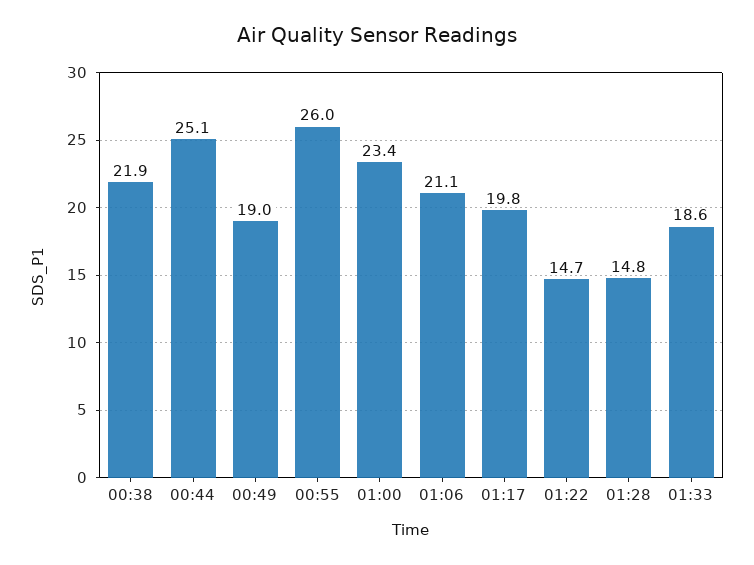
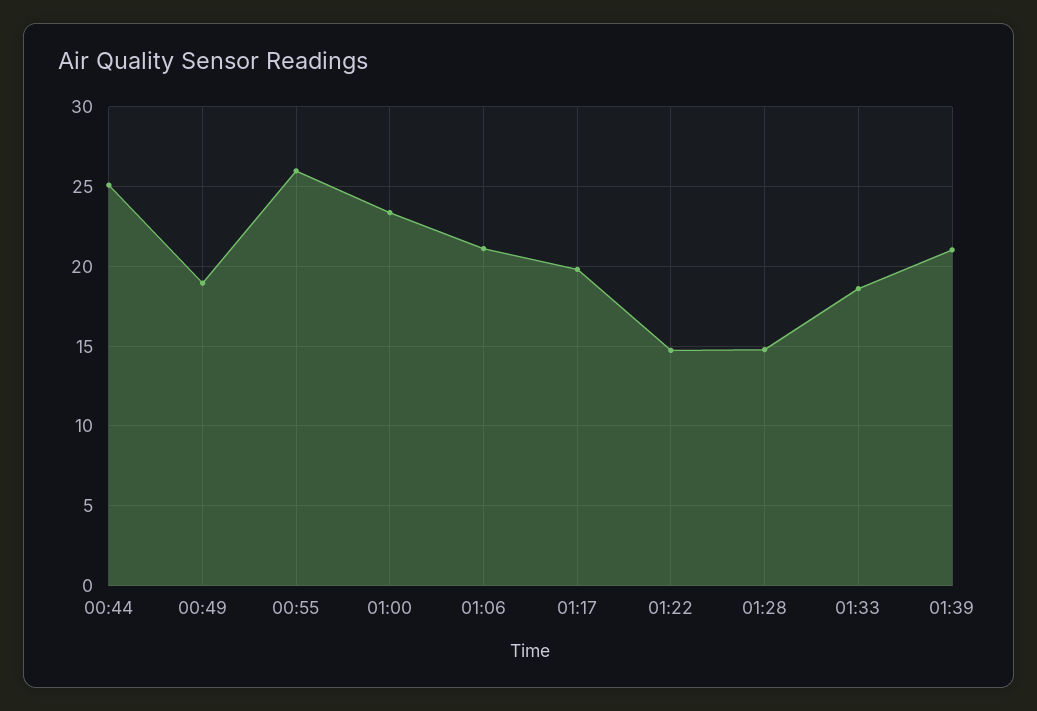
00:38: 21.9 -> none
01:39: none -> 21

